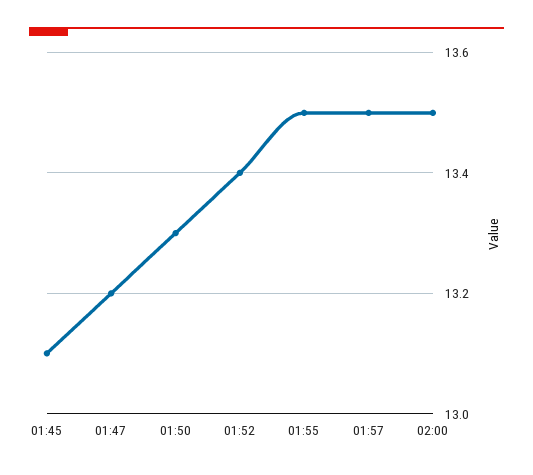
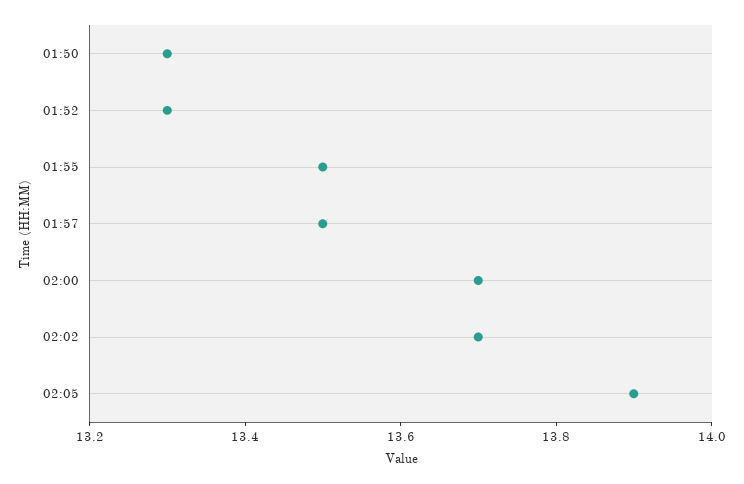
01:45: 13.1 -> none
01:47: 13.2 -> none
01:52: 13.4 -> 13.3
02:00: 13.5 -> 13.7
02:02: none -> 13.7
02:05: none -> 13.9

